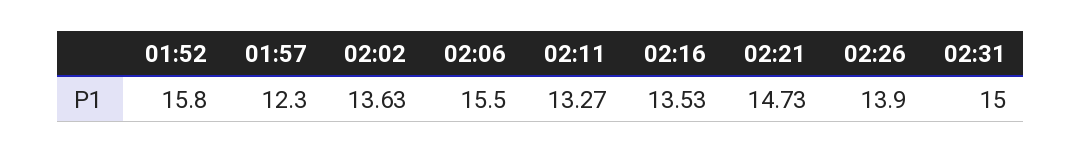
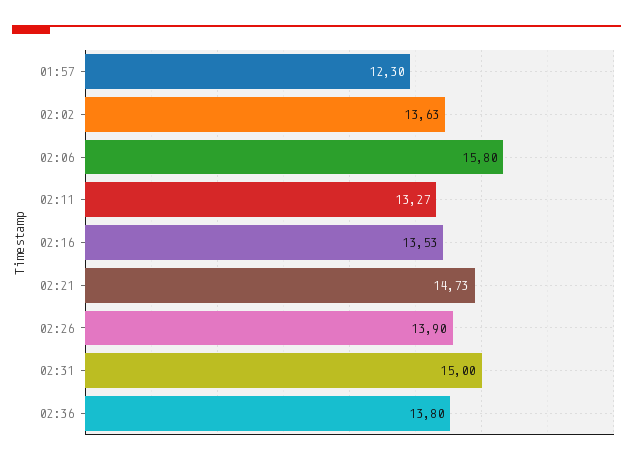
01:52: 15.8 -> none
02:06: 15.5 -> 15.8
02:36: none -> 13.8

